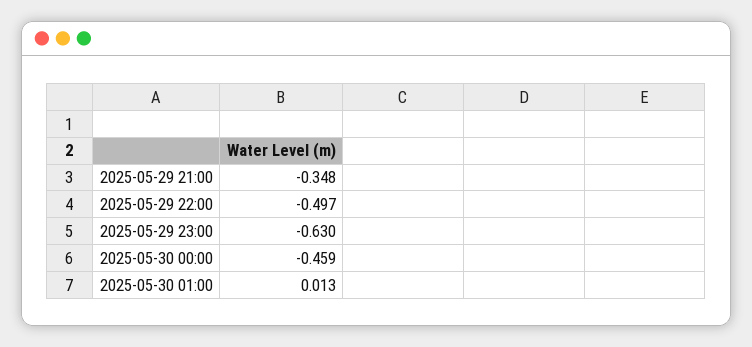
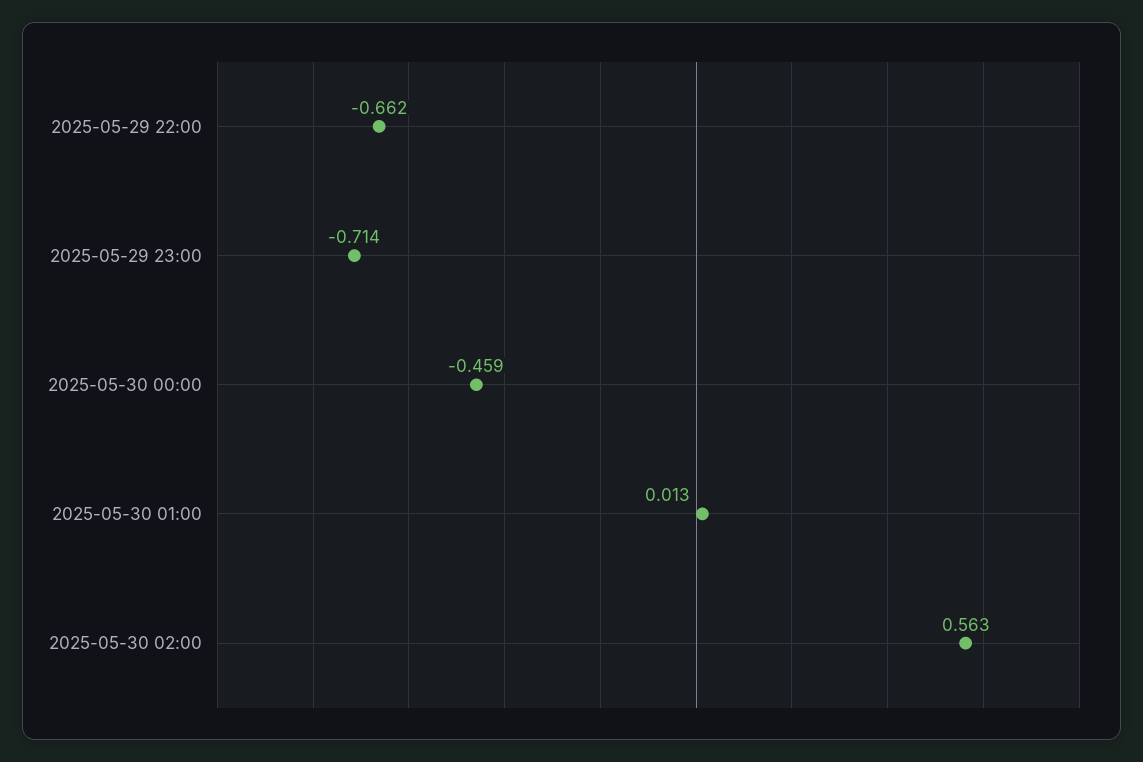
2025-05-29 21:00: -0.348 -> none
2025-05-29 22:00: -0.497 -> -0.662
2025-05-29 23:00: -0.63 -> -0.714
2025-05-30 02:00: none -> 0.563

